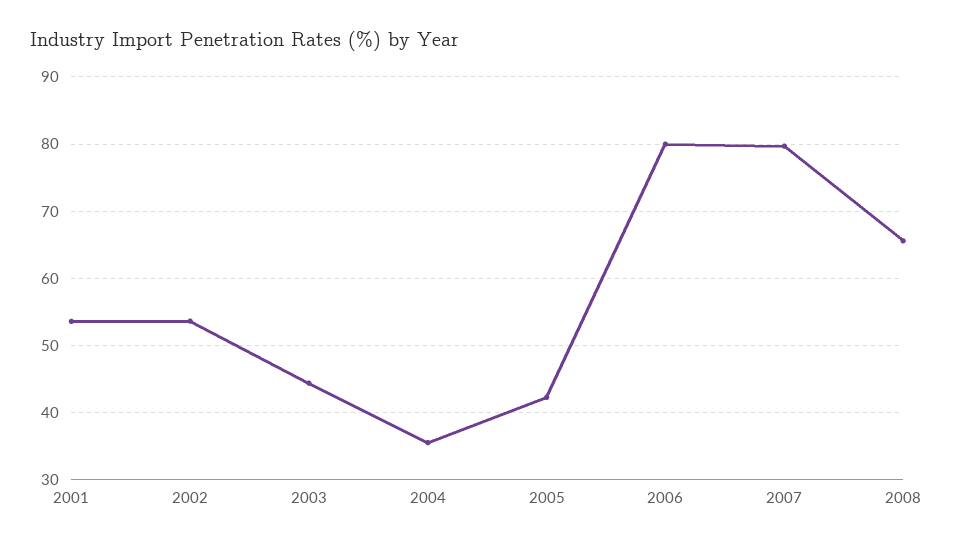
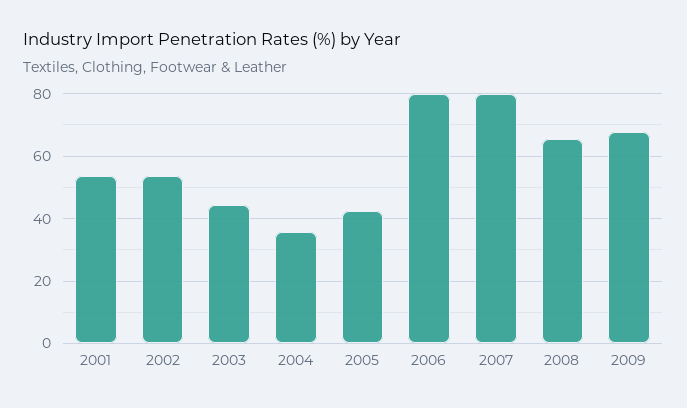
2009: none -> 68

